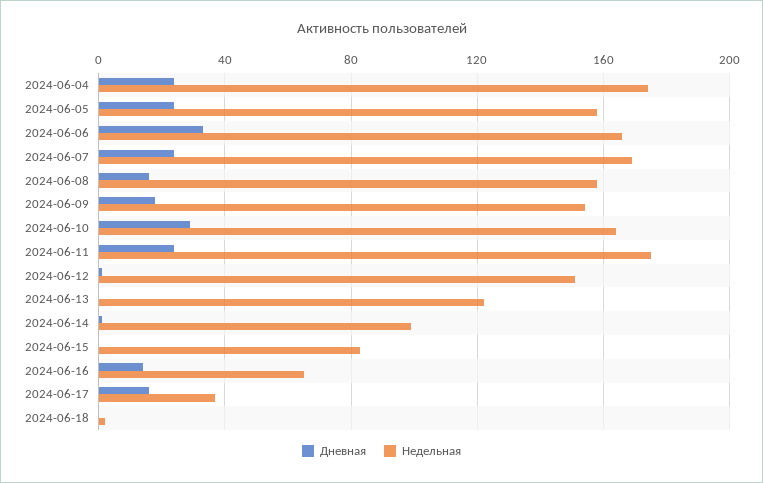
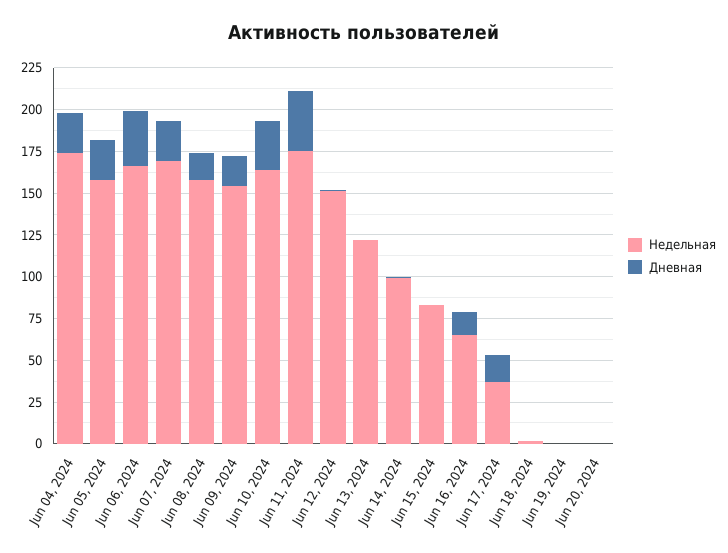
Дневная, 2024-06-11: 25 -> 35
Недельная, Jun 19, 2024: none -> 0
Дневная, Jun 19, 2024: none -> 0
Недельная, Jun 20, 2024: none -> 0
Дневная, Jun 20, 2024: none -> 0

